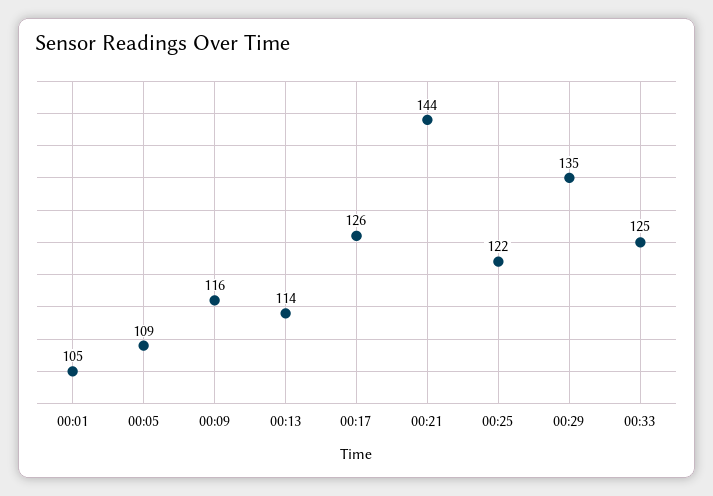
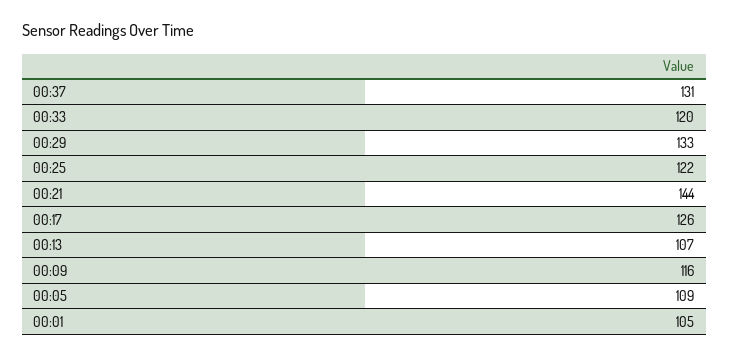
00:13: 114 -> 107
00:29: 135 -> 133
00:33: 125 -> 120
00:37: none -> 131

